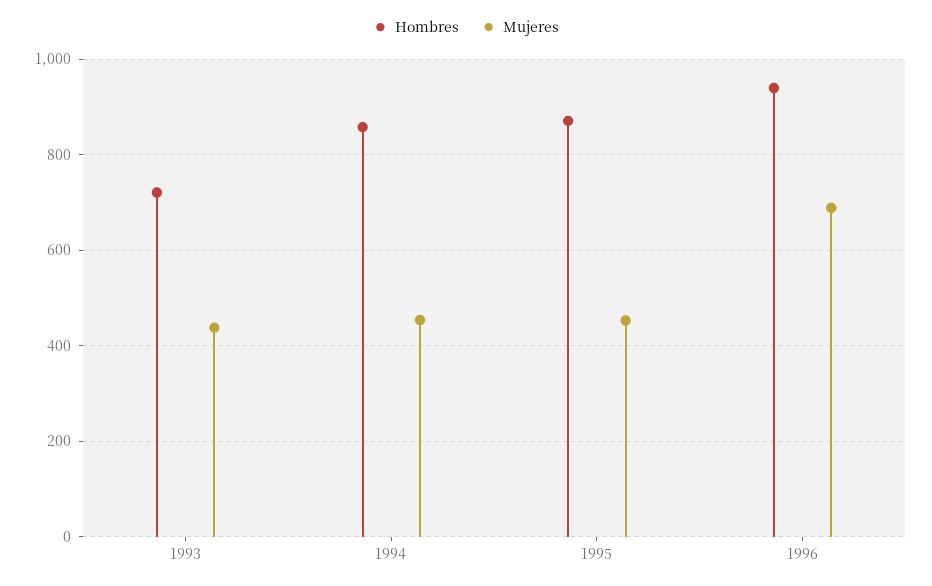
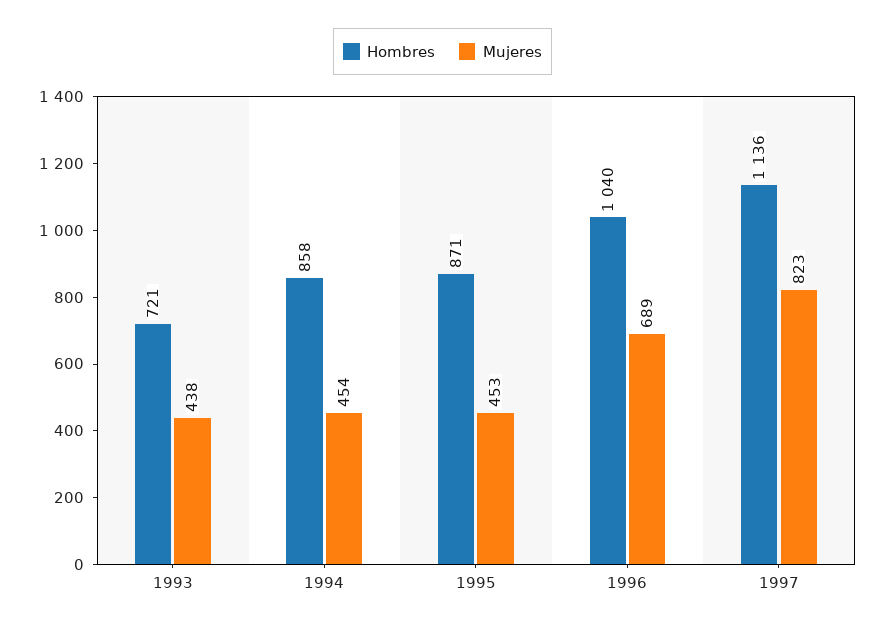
Hombres, 1996: 940 -> 1040
Hombres, 1997: none -> 1136
Mujeres, 1997: none -> 823

